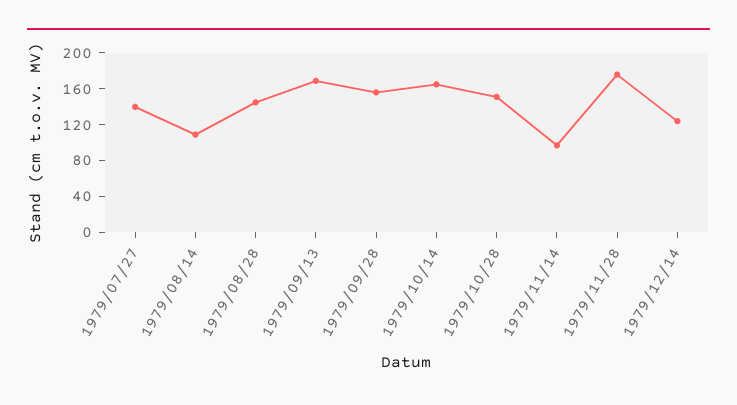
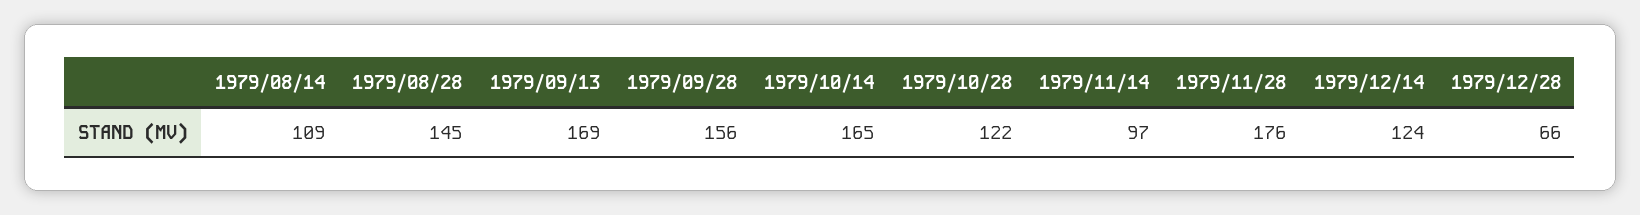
1979/07/27: 140 -> none
1979/10/28: 150 -> 122
1979/12/28: none -> 66

